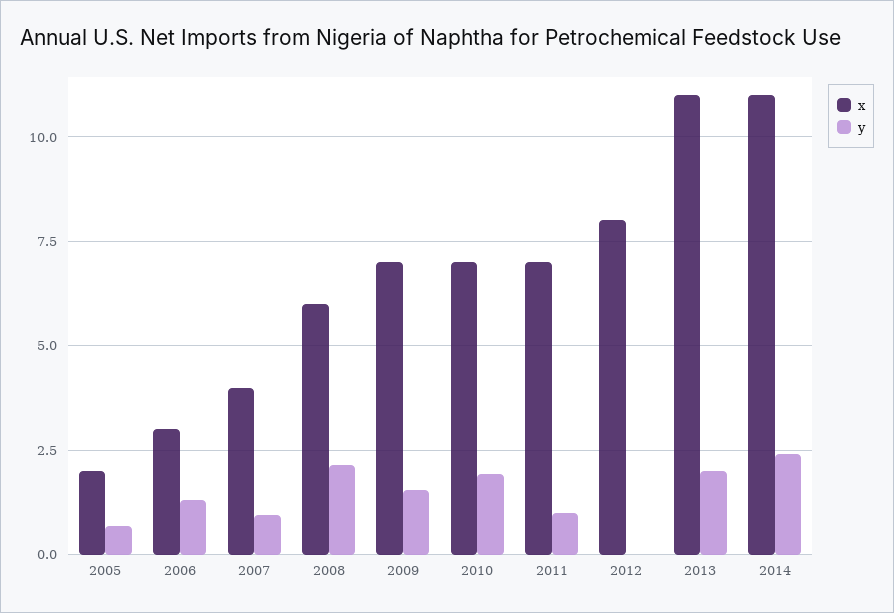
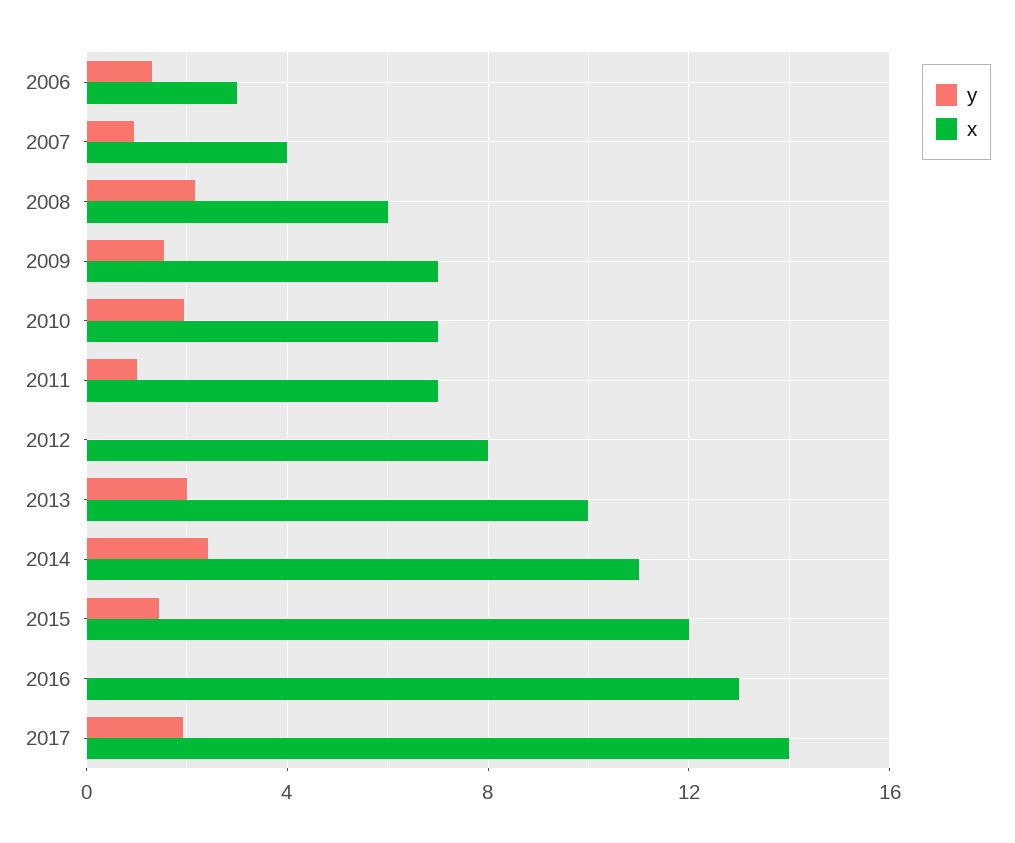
x, 2005: 2 -> none
y, 2005: 0.75 -> none
x, 2013: 11 -> 10
y, 2015: none -> 1.5
x, 2015: none -> 12
y, 2016: none -> 0
x, 2016: none -> 13
y, 2017: none -> 2
x, 2017: none -> 14

